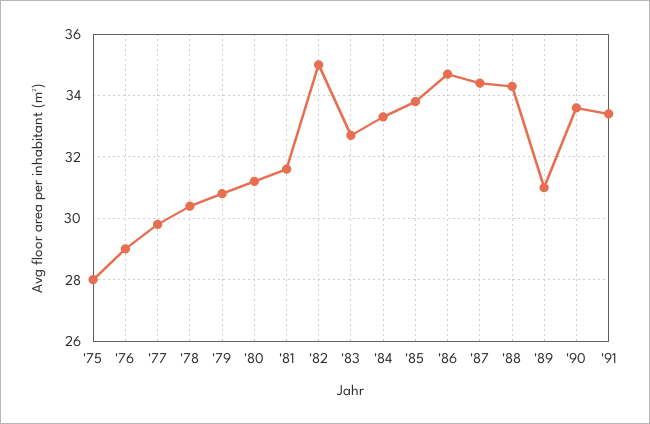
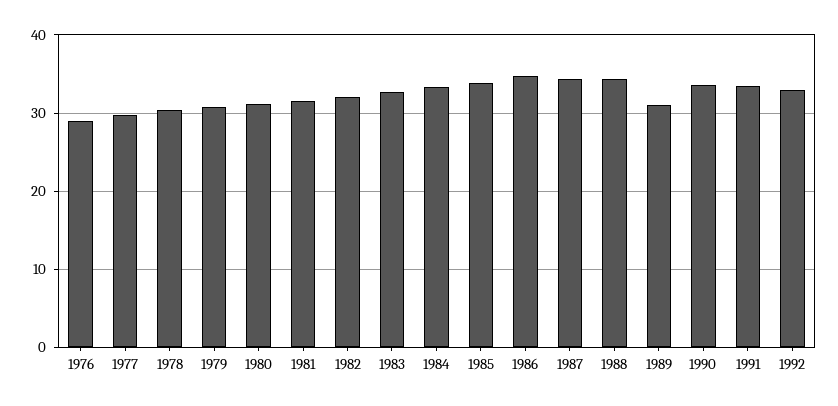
'75: 28 -> none
'82: 35 -> 32
1992: none -> 33

